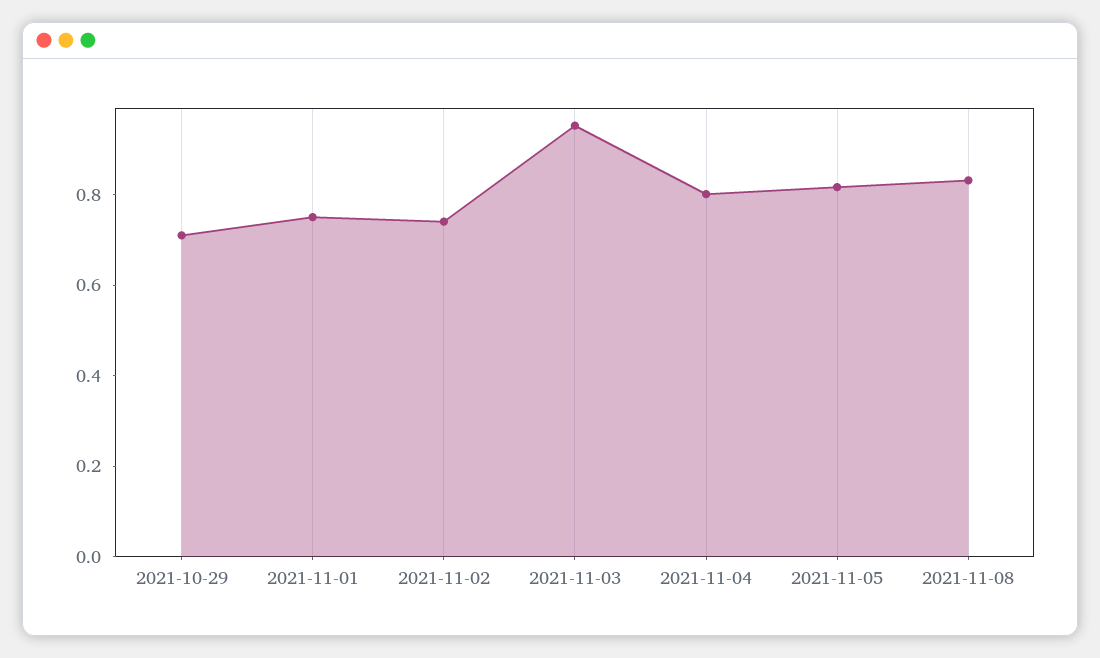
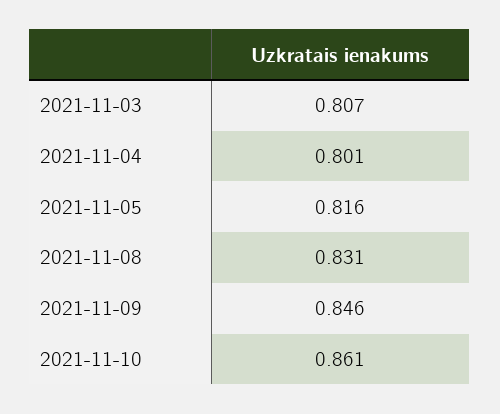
2021-10-29: 0.7 -> none
2021-11-01: 0.75 -> none
2021-11-02: 0.75 -> none
2021-11-03: 0.95 -> 0.807
2021-11-09: none -> 0.846
2021-11-10: none -> 0.861

